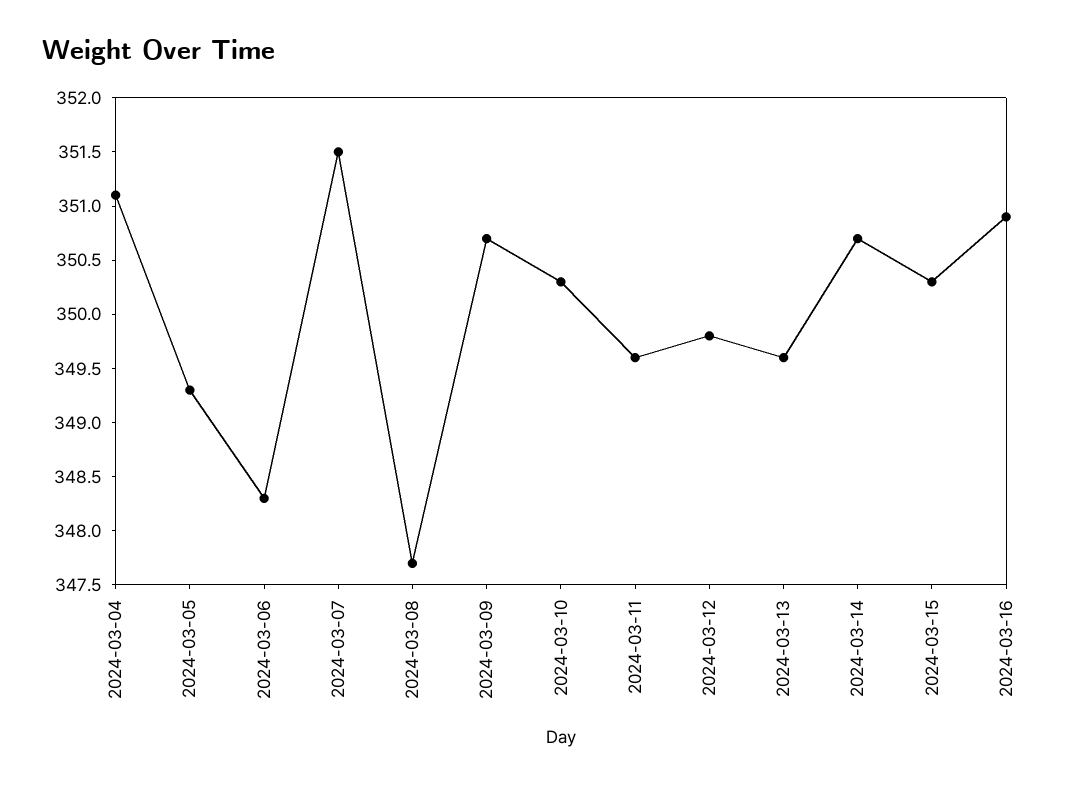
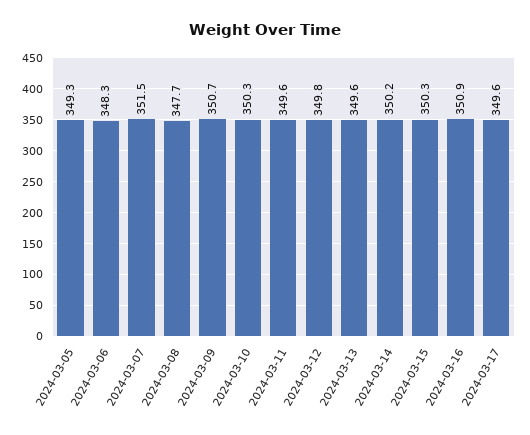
2024-03-04: 351.1 -> none
2024-03-14: 350.7 -> 350.2
2024-03-17: none -> 349.6

